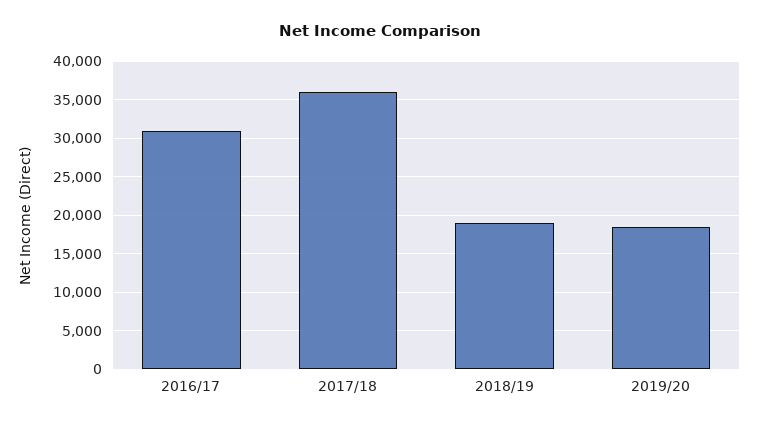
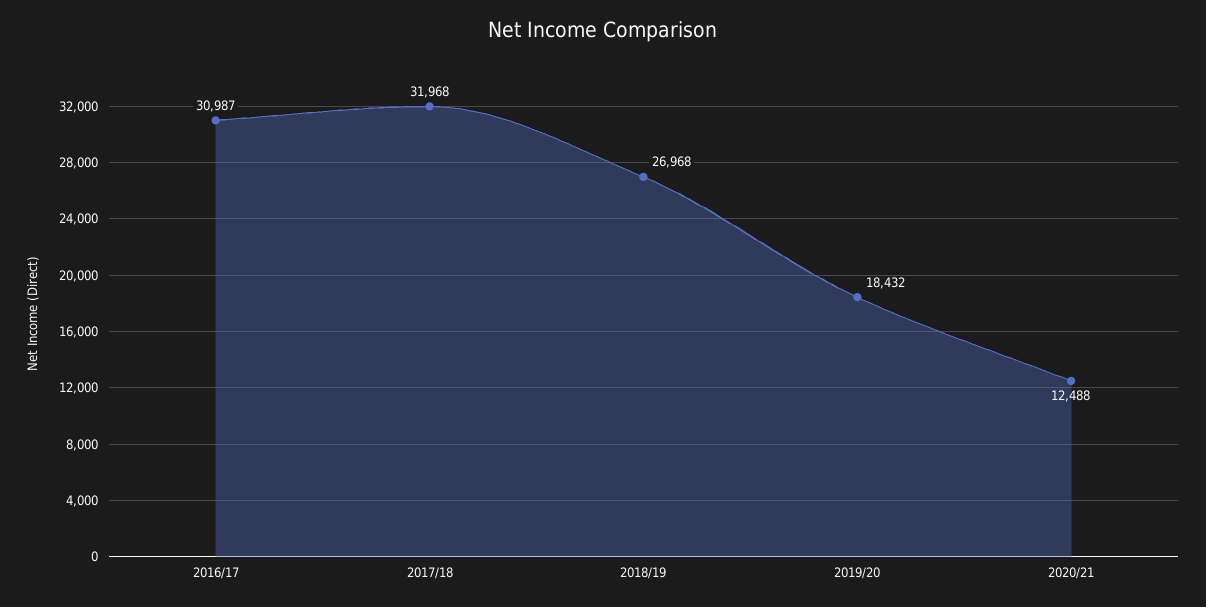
2017/18: 36000 -> 31968
2018/19: 19000 -> 26968
2020/21: none -> 12488

